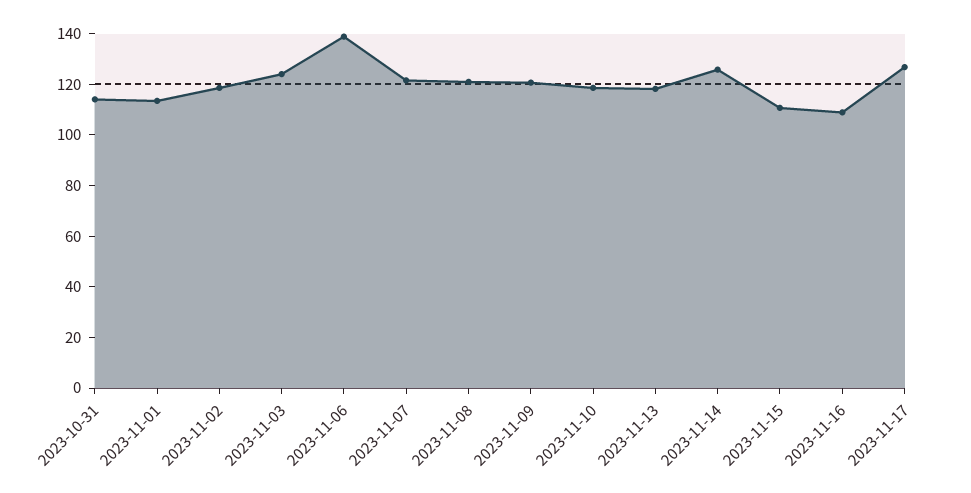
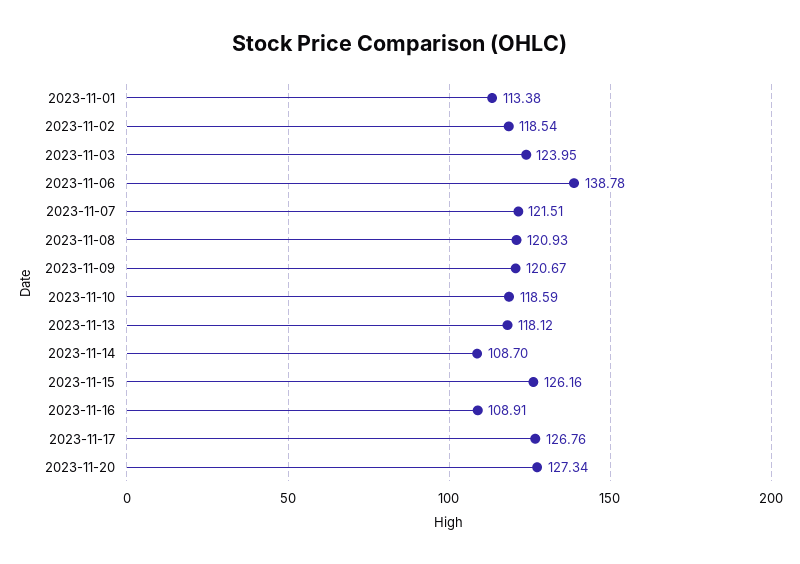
2023-10-31: 115 -> none
2023-11-14: 125 -> 108.7
2023-11-15: 110 -> 126.16
2023-11-20: none -> 127.34

